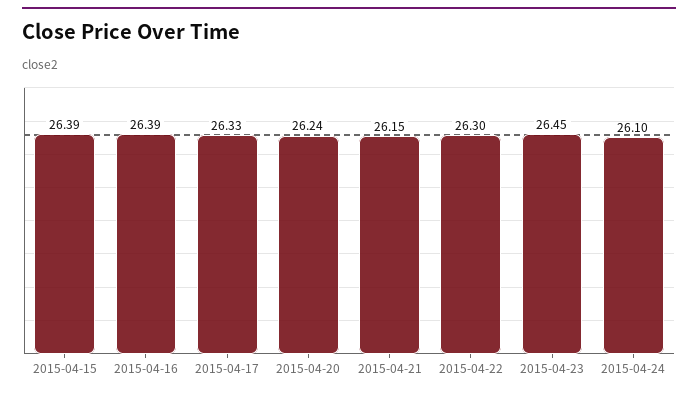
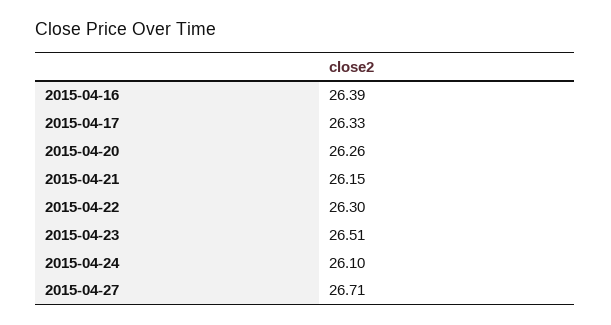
2015-04-15: 26.39 -> none
2015-04-20: 26.24 -> 26.26
2015-04-23: 26.45 -> 26.51
2015-04-27: none -> 26.71

